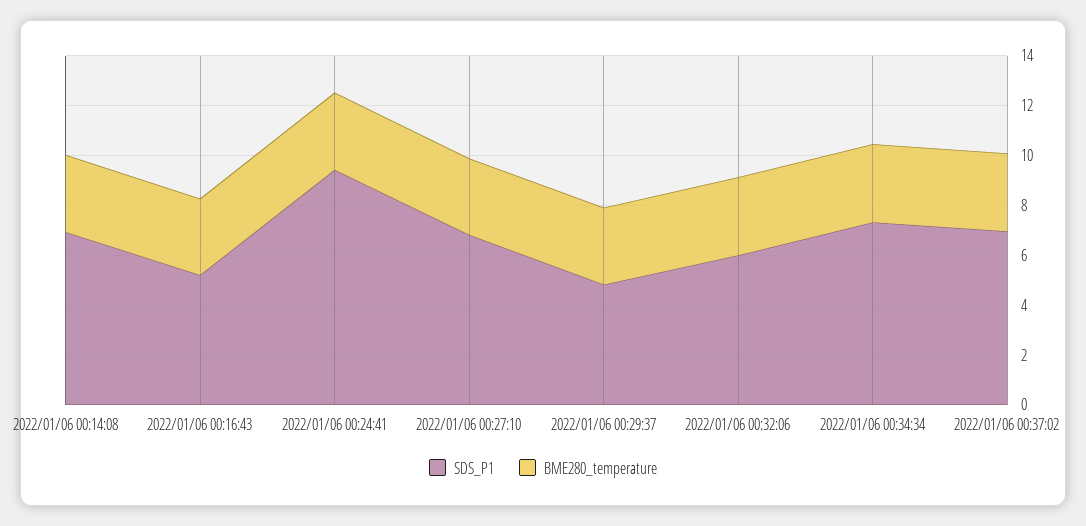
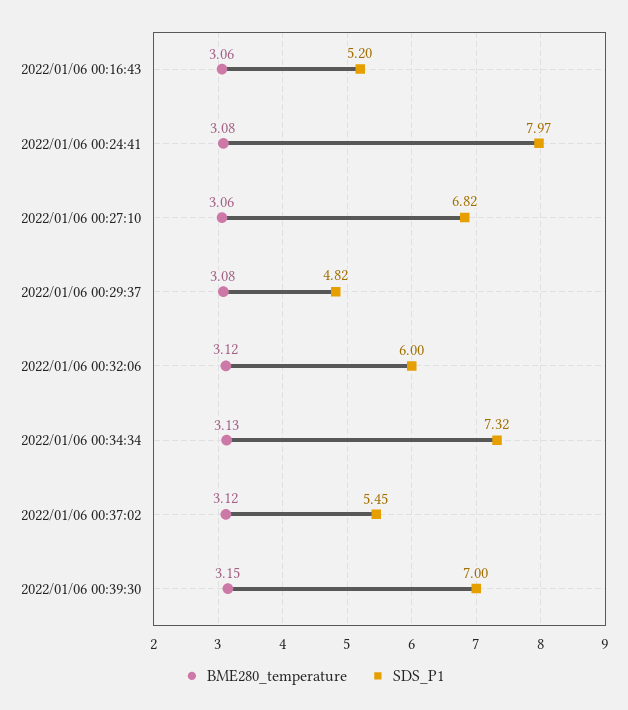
SDS_P1, 2022/01/06 00:14:08: 7 -> none
BME280_temperature, 2022/01/06 00:14:08: 3 -> none
SDS_P1, 2022/01/06 00:24:41: 9.5 -> 7.97
SDS_P1, 2022/01/06 00:37:02: 7 -> 5.45
BME280_temperature, 2022/01/06 00:39:30: none -> 3.15
SDS_P1, 2022/01/06 00:39:30: none -> 7

